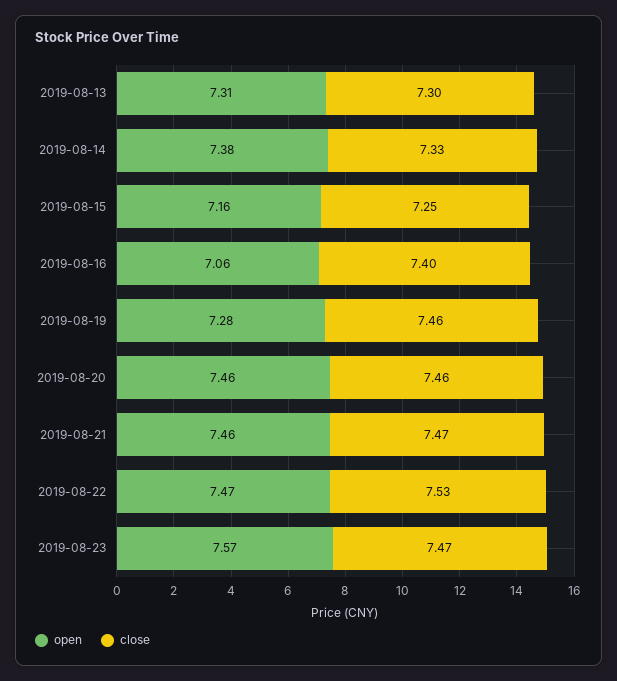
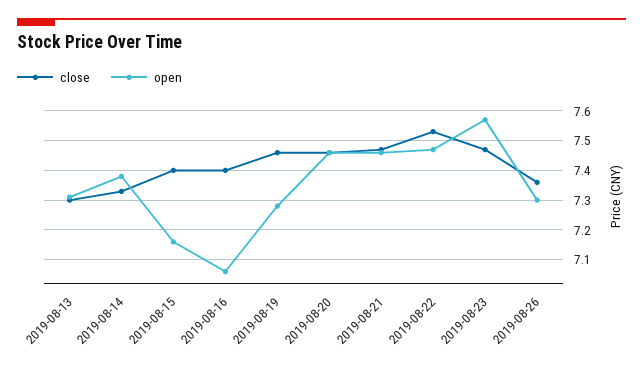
close, 2019-08-15: 7.25 -> 7.4
close, 2019-08-26: none -> 7.35
open, 2019-08-26: none -> 7.3

